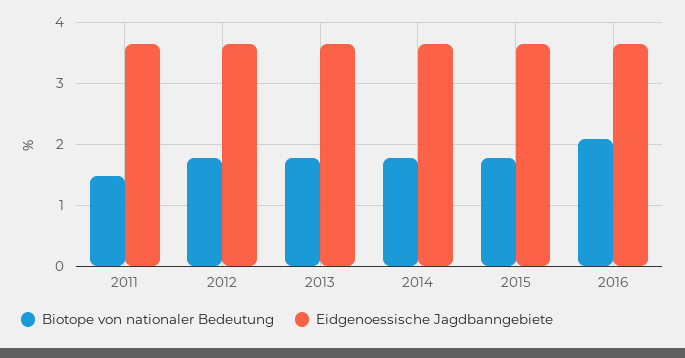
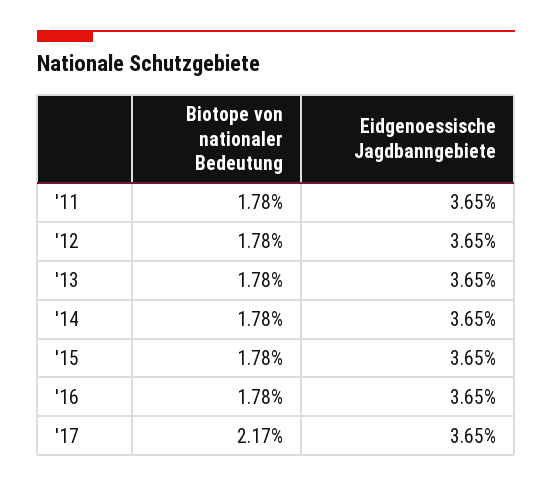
Biotope von nationaler Bedeutung, 2011: 1.5 -> 1.78
Biotope von nationaler Bedeutung, 2016: 2.1 -> 1.78
Biotope von nationaler Bedeutung, '17: none -> 2.17
Eidgenoessische Jagdbanngebiete, '17: none -> 3.65

